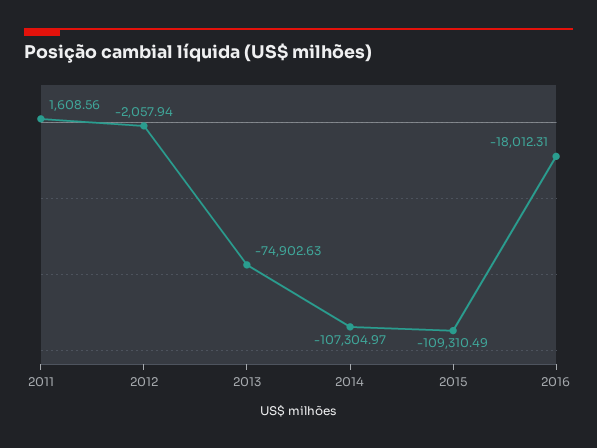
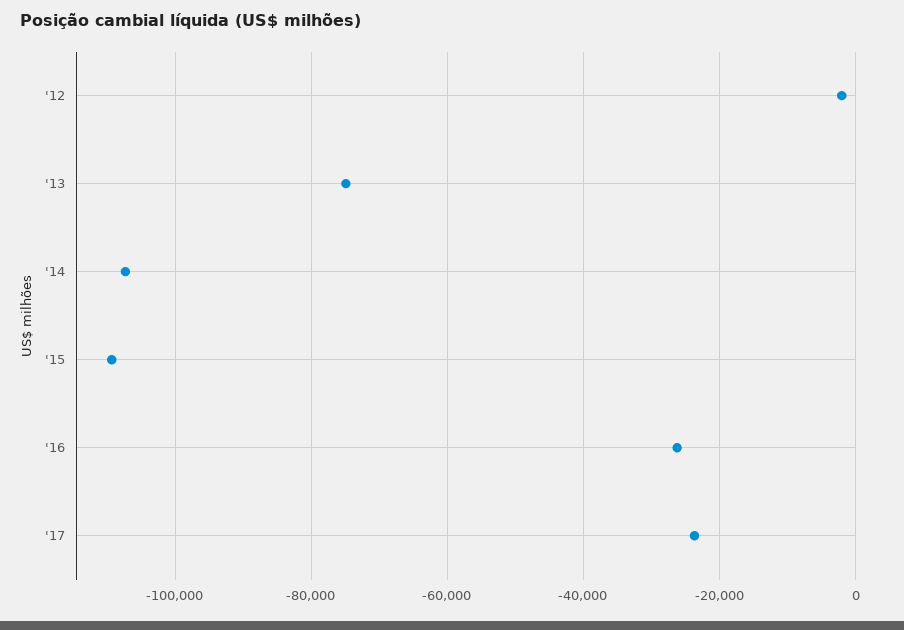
2011: 1608.56 -> none
2016: -18012.31 -> -26000
'17: none -> -24000

